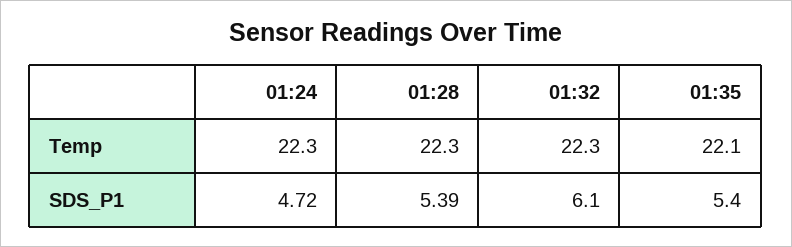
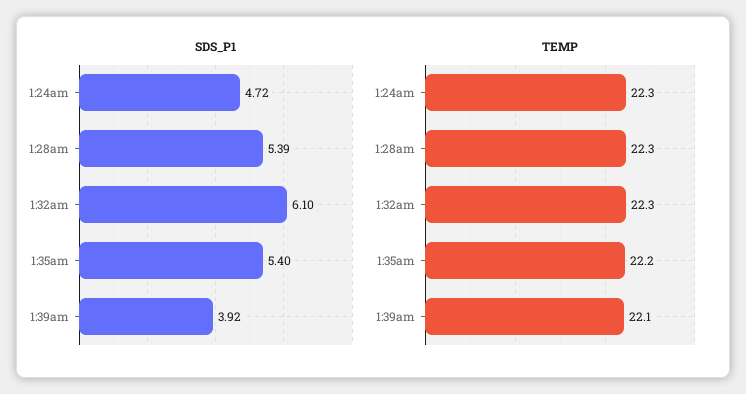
Temp, 01:35: 22.1 -> 22.2
SDS_P1, 1:39am: none -> 3.92
Temp, 1:39am: none -> 22.1

